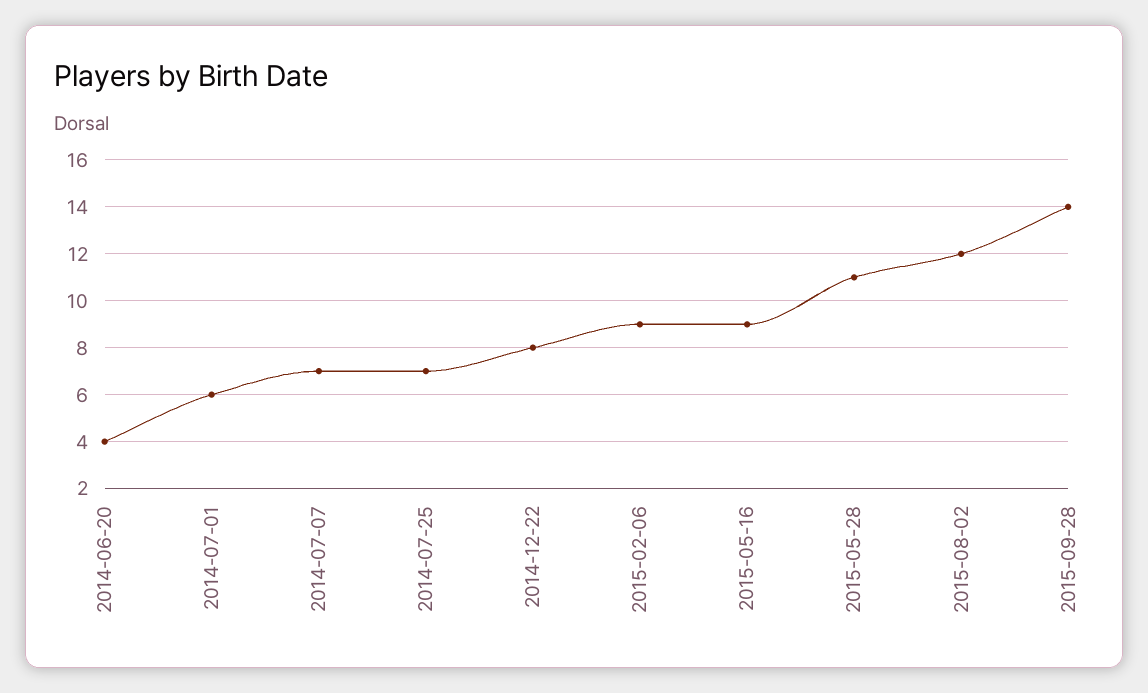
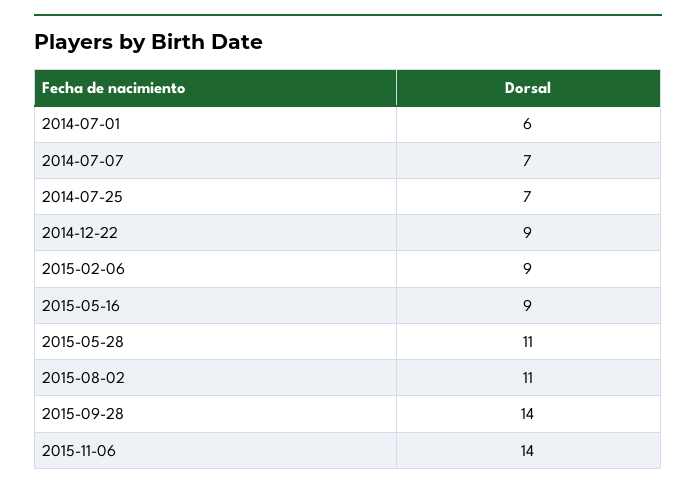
2014-06-20: 4 -> none
2014-12-22: 8 -> 9
2015-08-02: 12 -> 11
2015-11-06: none -> 14

